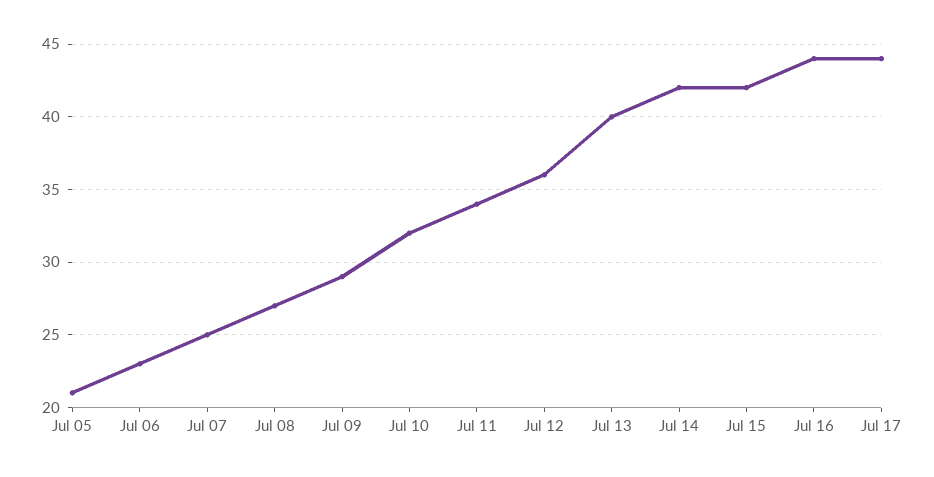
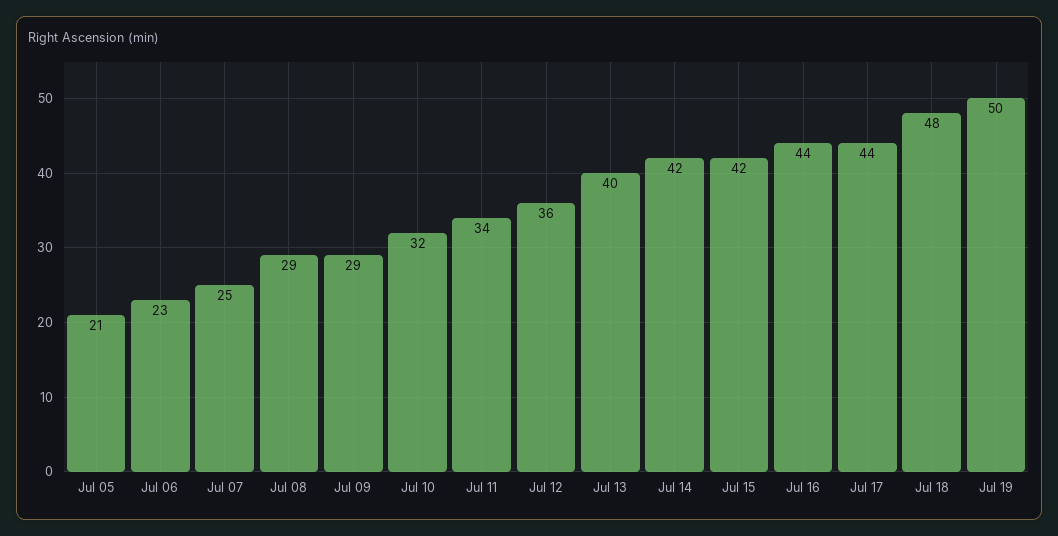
Jul 08: 27 -> 29
Jul 18: none -> 48
Jul 19: none -> 50

